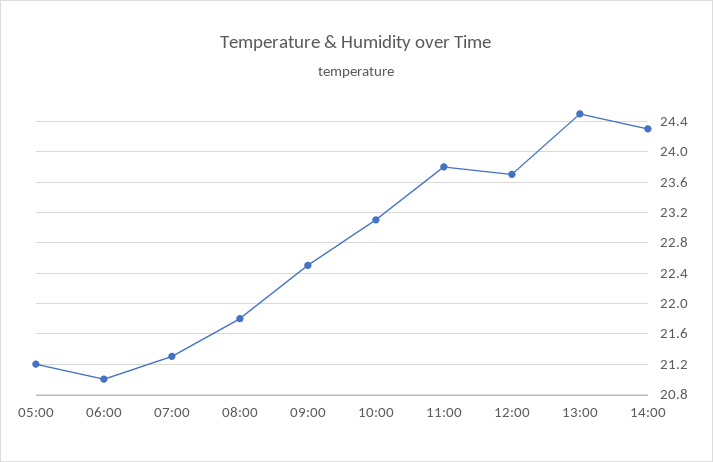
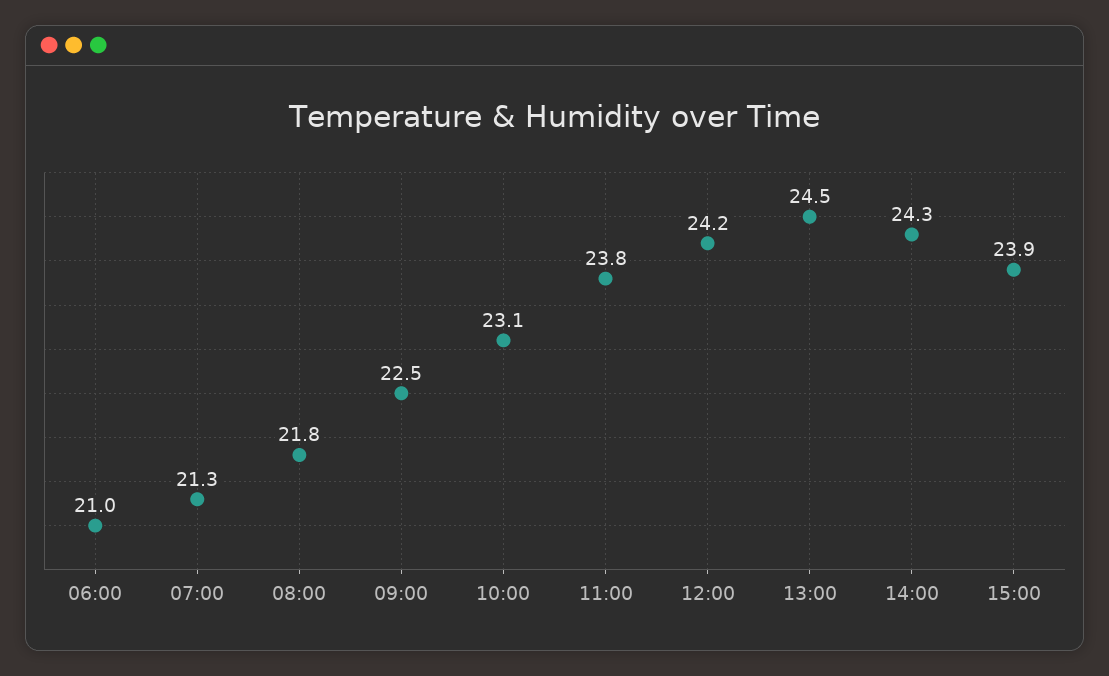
05:00: 21.2 -> none
12:00: 23.7 -> 24.2
15:00: none -> 23.9

